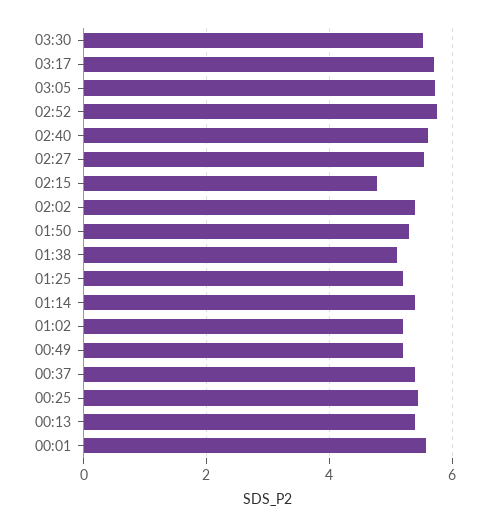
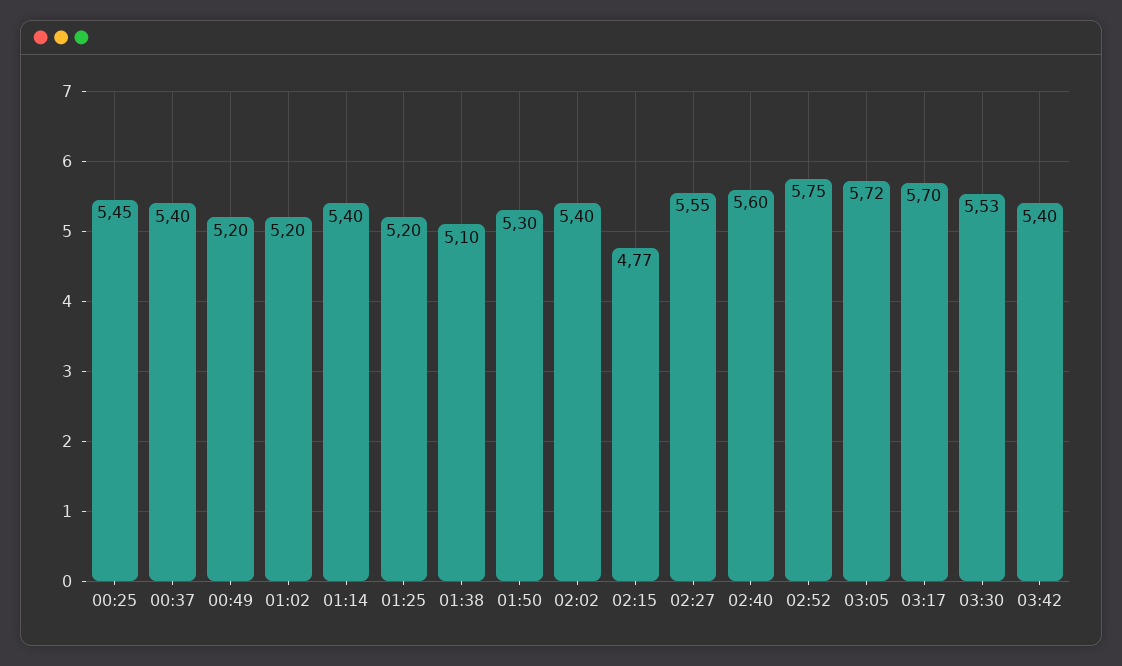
00:13: 5.4 -> none
00:01: 5.6 -> none
03:42: none -> 5.4

